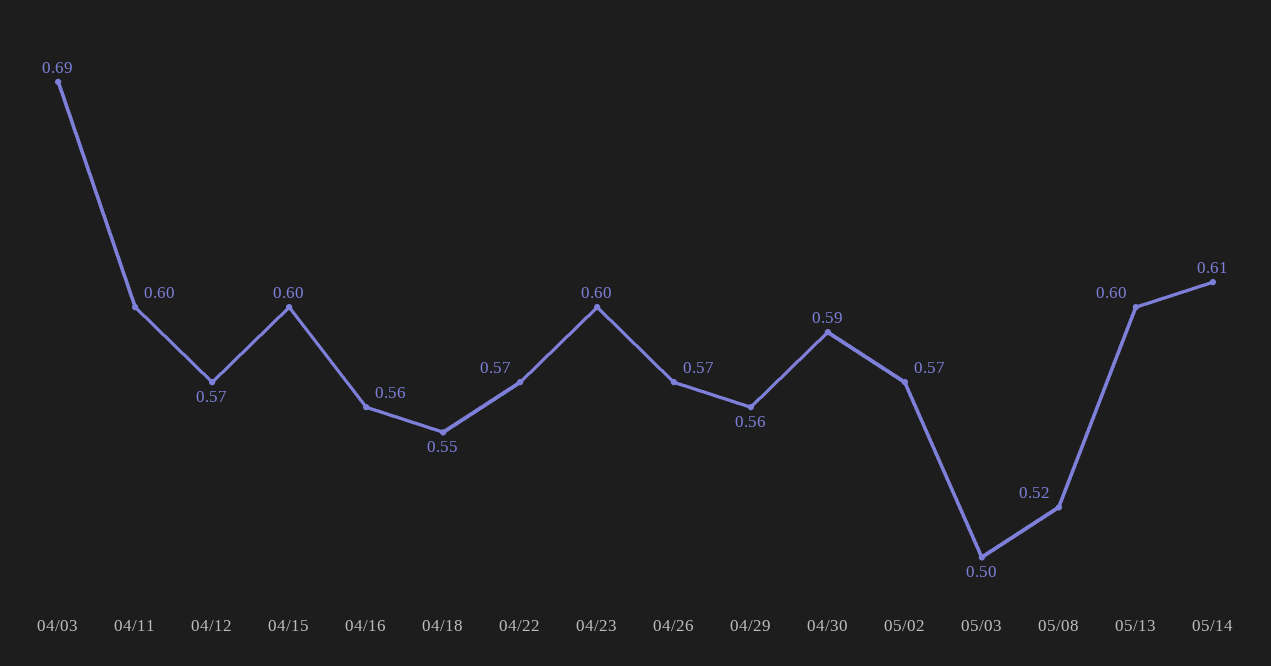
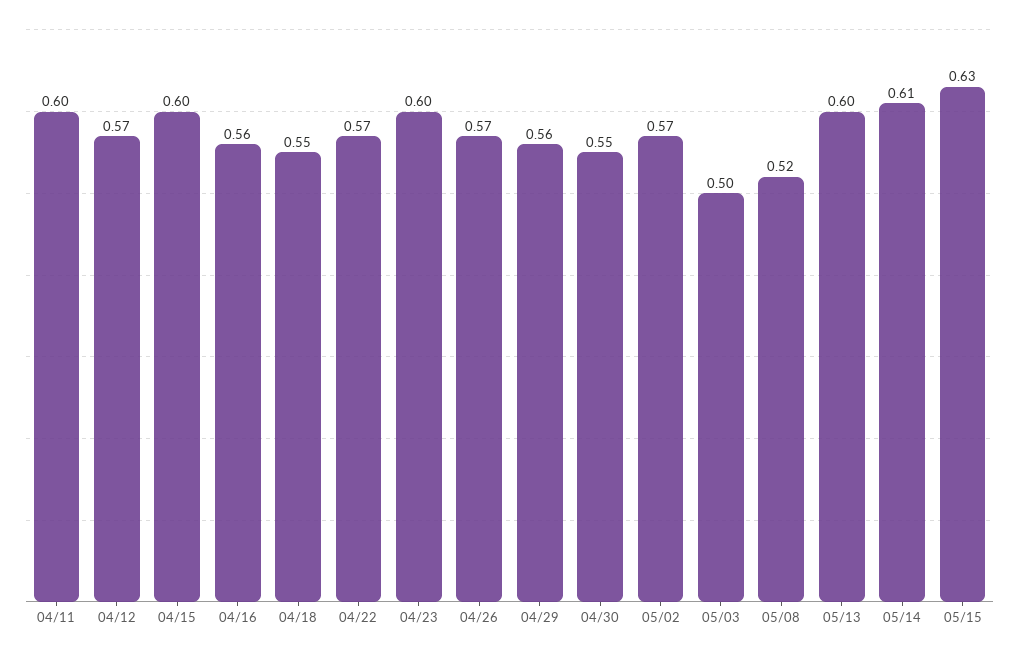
04/03: 0.69 -> none
04/30: 0.59 -> 0.55
05/15: none -> 0.63

